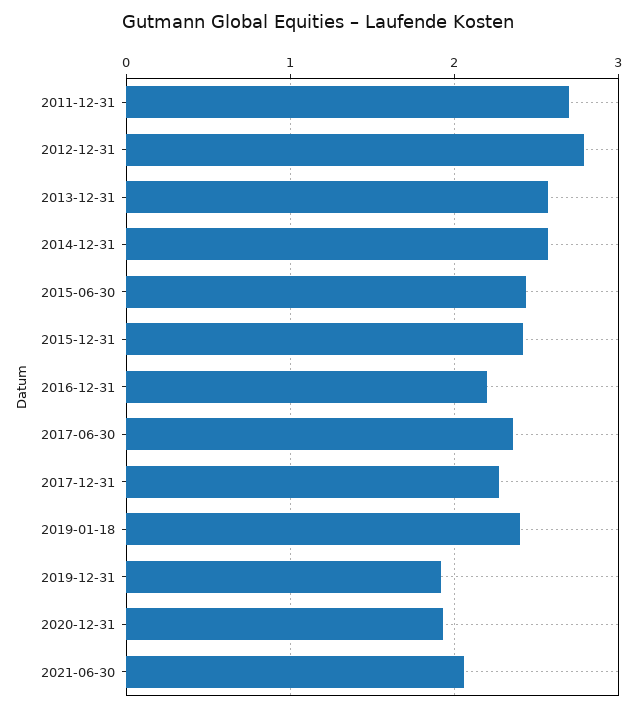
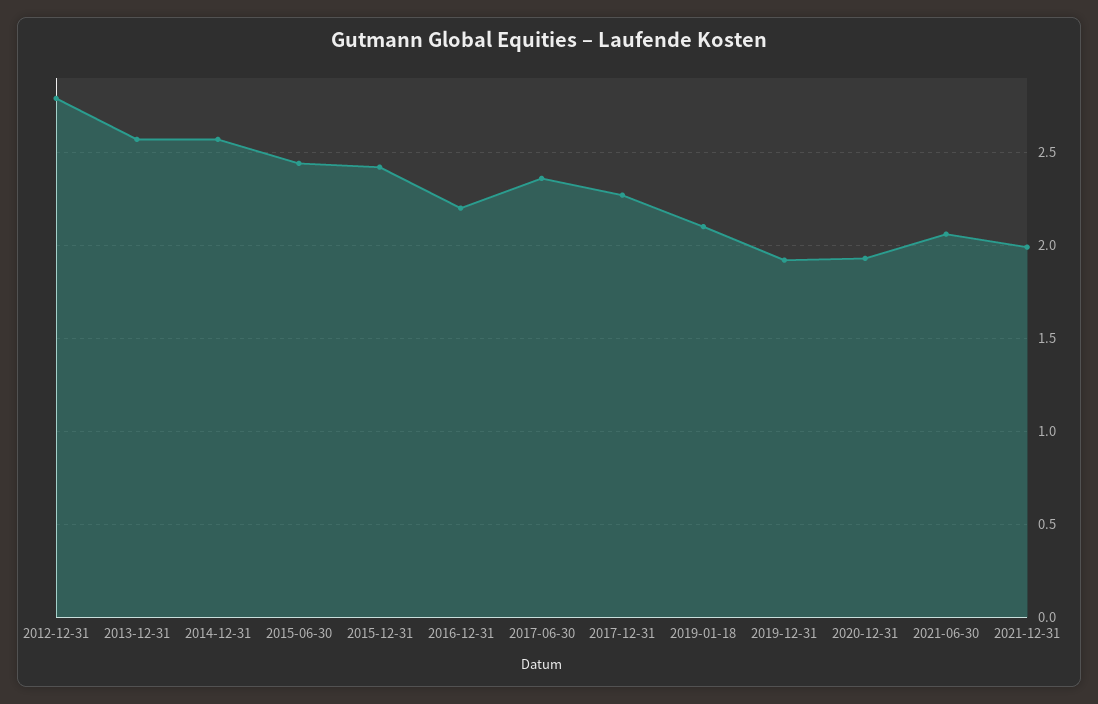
2011-12-31: 2.7 -> none
2019-01-18: 2.4 -> 2.1
2021-12-31: none -> 2

